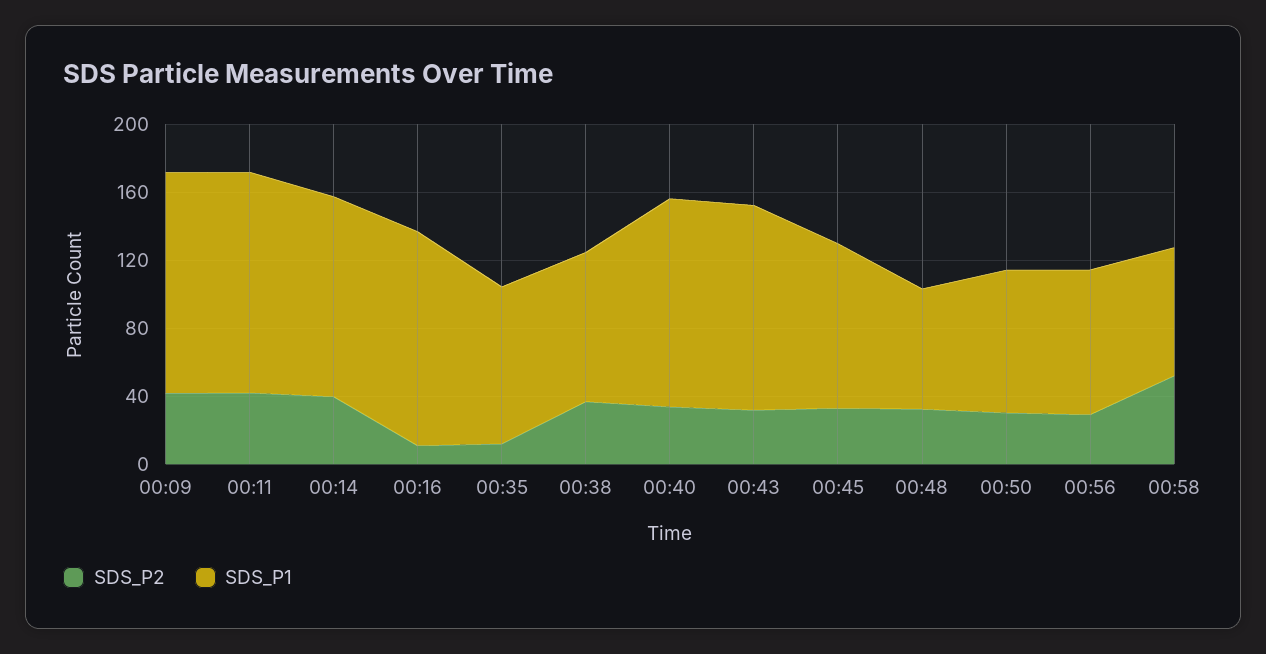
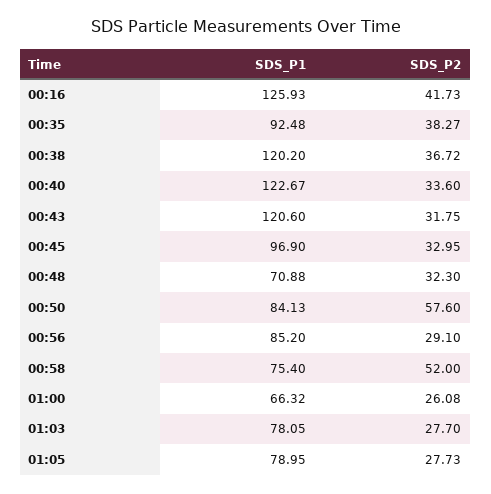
SDS_P2, 00:09: 40 -> none
SDS_P1, 00:09: 130 -> none
SDS_P2, 00:11: 40 -> none
SDS_P1, 00:11: 130 -> none
SDS_P2, 00:14: 40 -> none
SDS_P1, 00:14: 120 -> none
SDS_P2, 00:16: 10 -> 41.73
SDS_P2, 00:35: 10 -> 38.27
SDS_P1, 00:38: 90 -> 120.2
SDS_P2, 00:50: 30 -> 57.6
SDS_P1, 01:00: none -> 66.32
SDS_P2, 01:00: none -> 26.08
SDS_P1, 01:03: none -> 78.05
SDS_P2, 01:03: none -> 27.7
SDS_P1, 01:05: none -> 78.95
SDS_P2, 01:05: none -> 27.73

